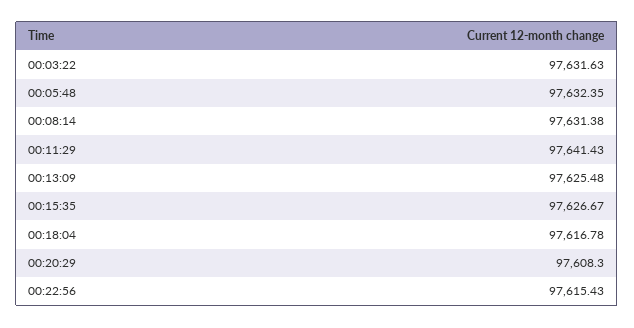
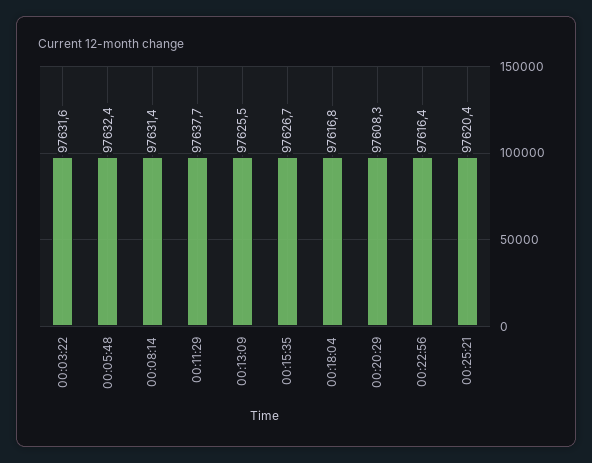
00:11:29: 97641.43 -> 97637.7
00:22:56: 97615.43 -> 97616.4
00:25:21: none -> 97620.4

